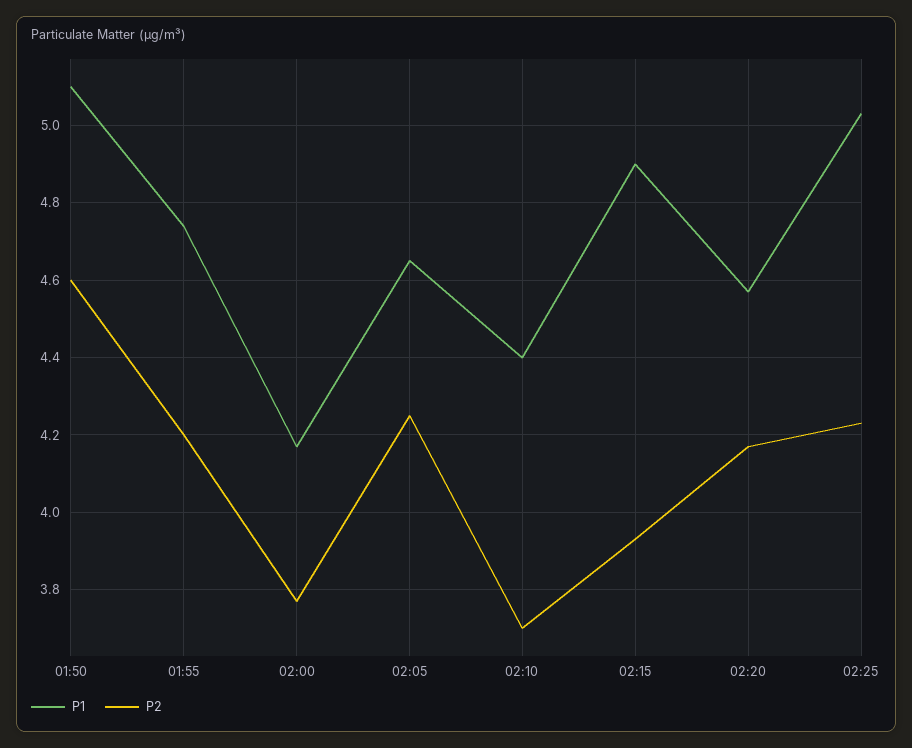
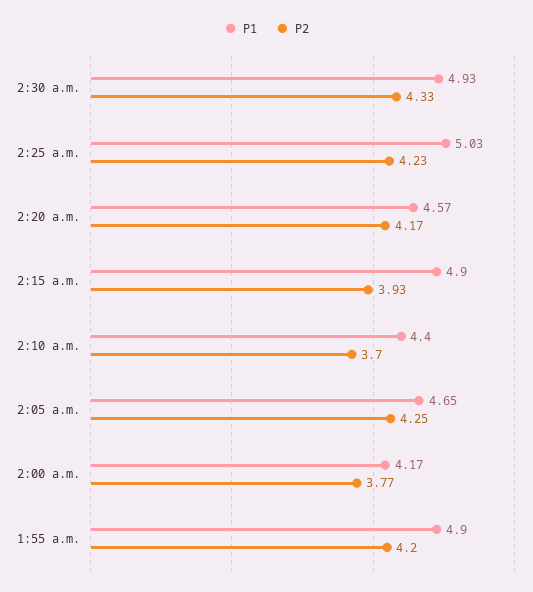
P1, 01:50: 5.1 -> none
P2, 01:50: 4.6 -> none
P1, 01:55: 4.75 -> 4.9
P1, 2:30 a.m.: none -> 4.93
P2, 2:30 a.m.: none -> 4.33

